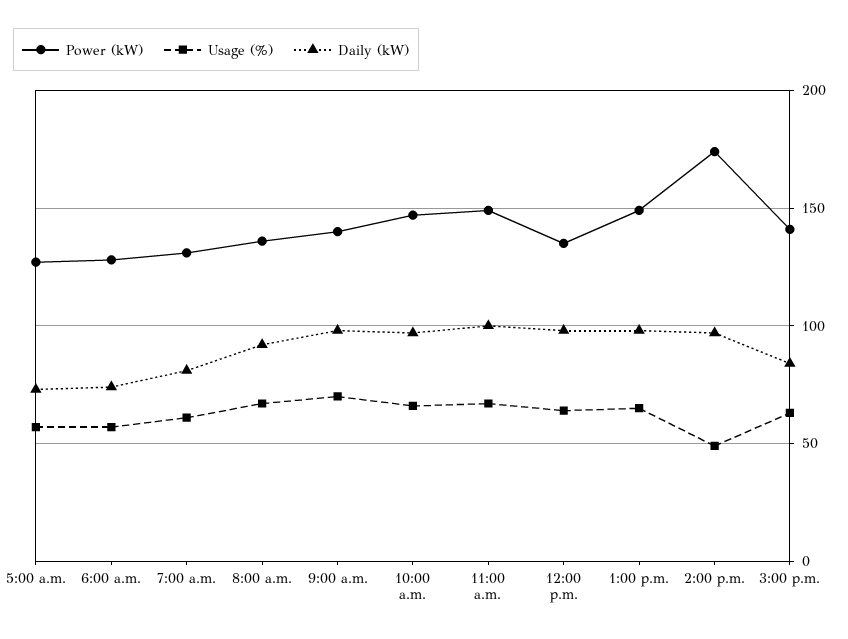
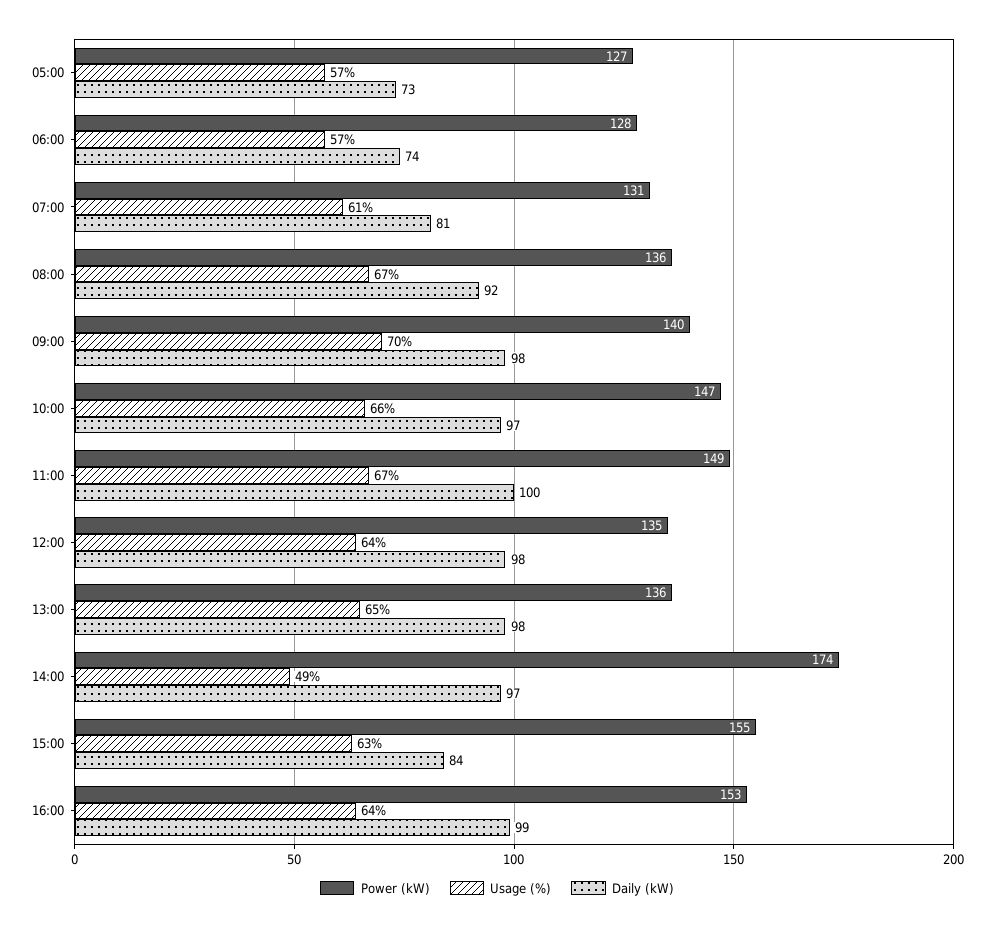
Power (kW), 1:00 p.m.: 150 -> 136
Power (kW), 3:00 p.m.: 140 -> 155
Power (kW), 16:00: none -> 153
Usage (%), 16:00: none -> 64
Daily (kW), 16:00: none -> 99

